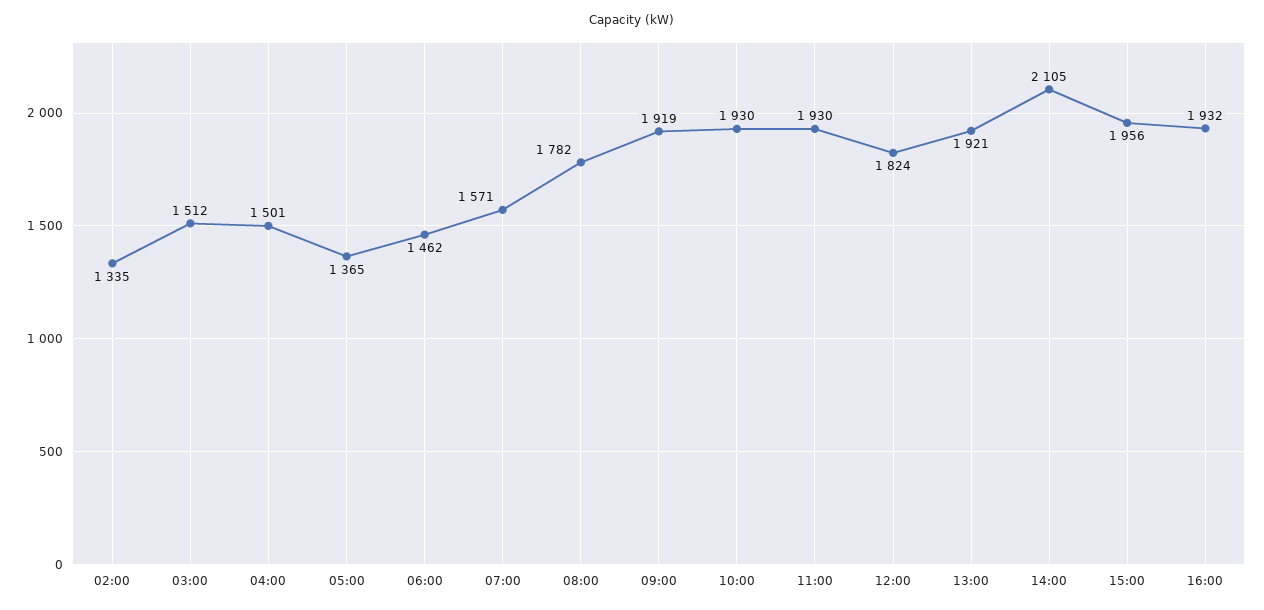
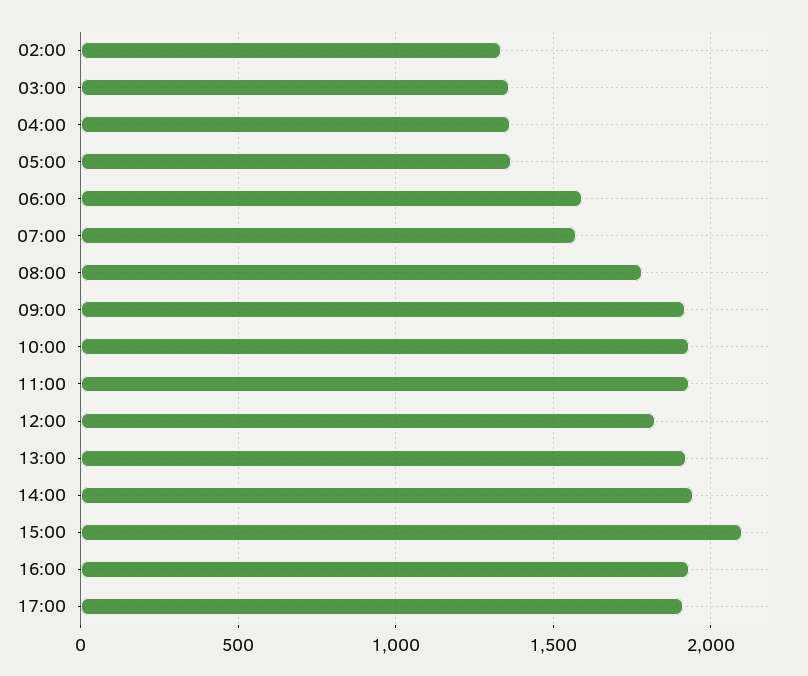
03:00: 1512 -> 1350
04:00: 1501 -> 1350
06:00: 1462 -> 1600
14:00: 2105 -> 1950
15:00: 1956 -> 2100
17:00: none -> 1900

